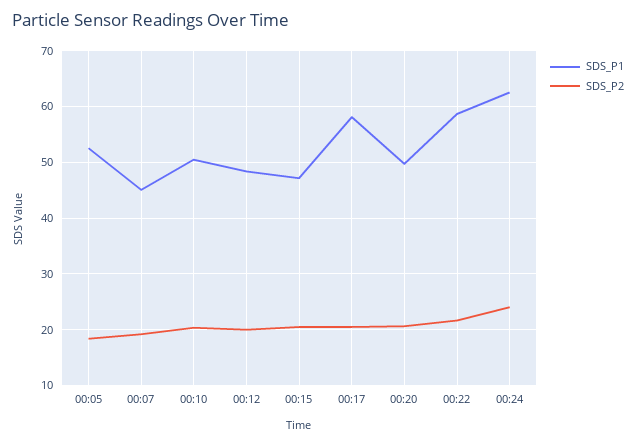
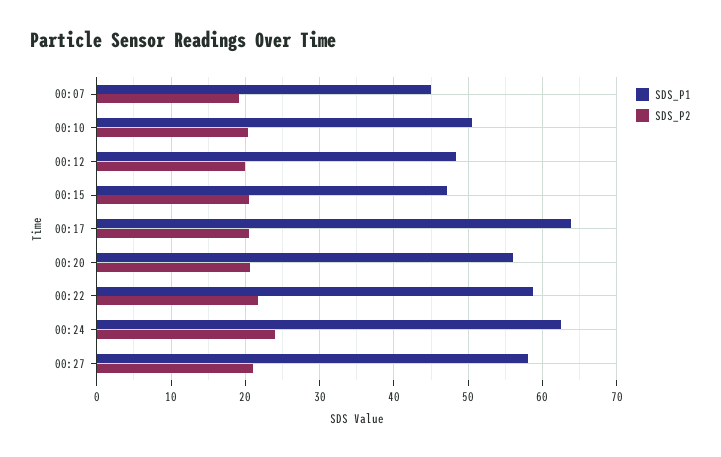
SDS_P1, 00:05: 52 -> none
SDS_P2, 00:05: 18 -> none
SDS_P1, 00:17: 58 -> 64
SDS_P1, 00:20: 50 -> 56
SDS_P1, 00:27: none -> 58
SDS_P2, 00:27: none -> 21

